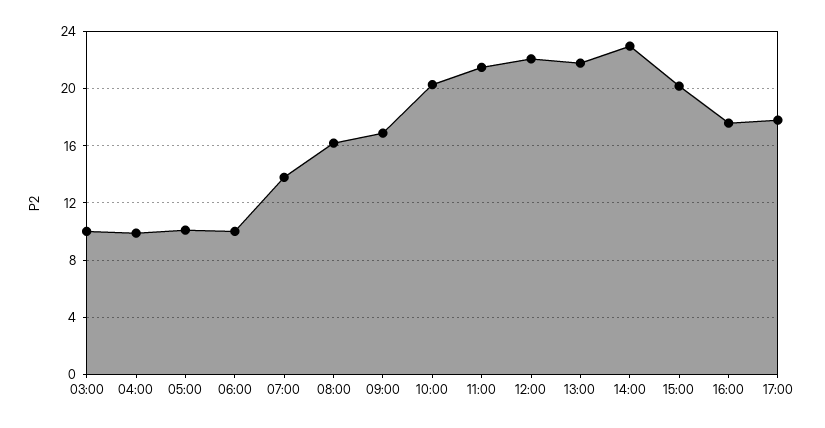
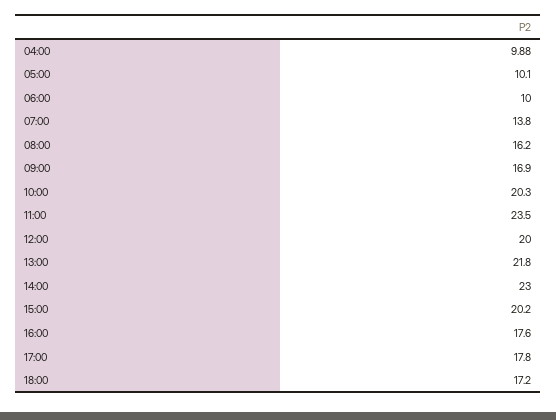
03:00: 10 -> none
11:00: 21.5 -> 23.5
12:00: 22 -> 20
18:00: none -> 17.2

